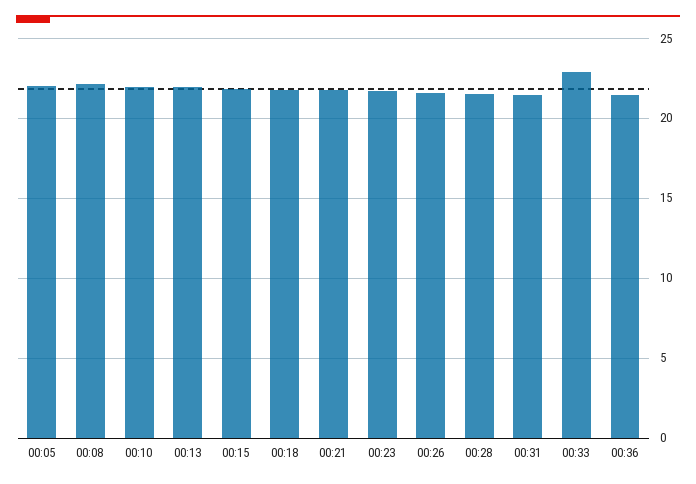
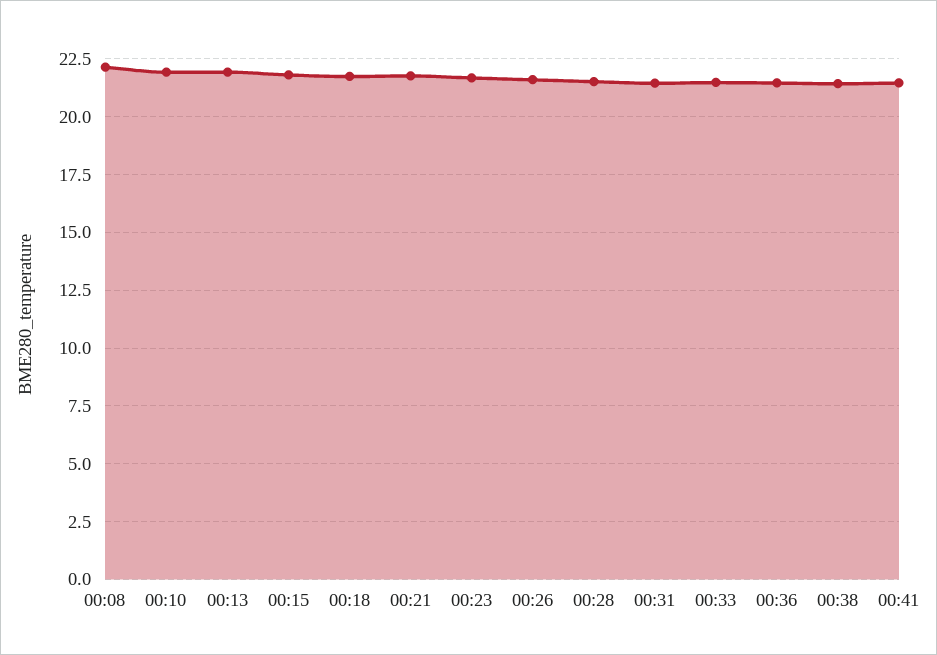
00:05: 22 -> none
00:33: 23 -> 21.5
00:38: none -> 21.5
00:41: none -> 21.5

